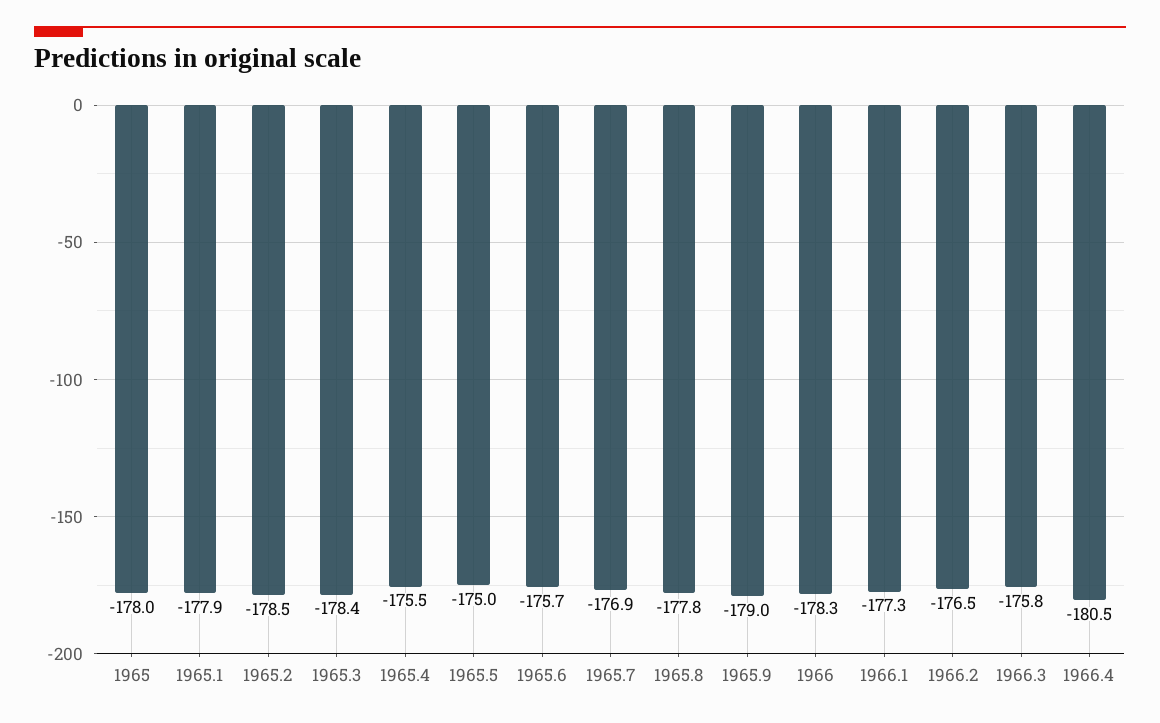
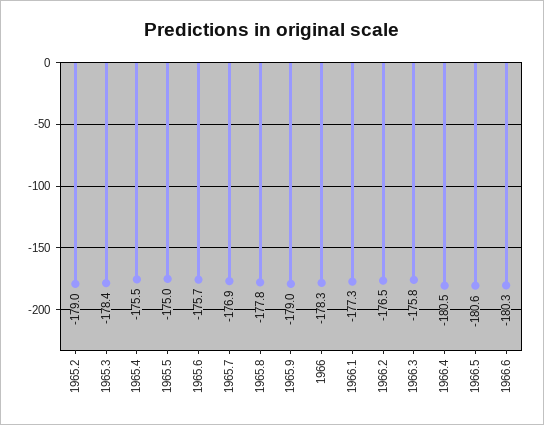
1965: -178 -> none
1965.1: -177.9 -> none
1965.2: -178.5 -> -179
1966.5: none -> -180.6
1966.6: none -> -180.3

